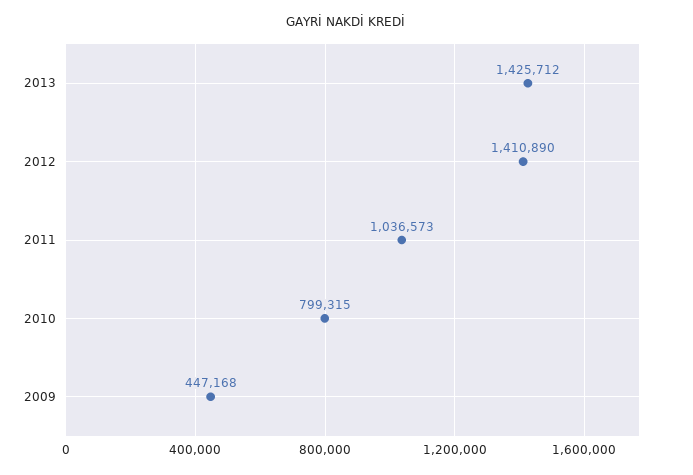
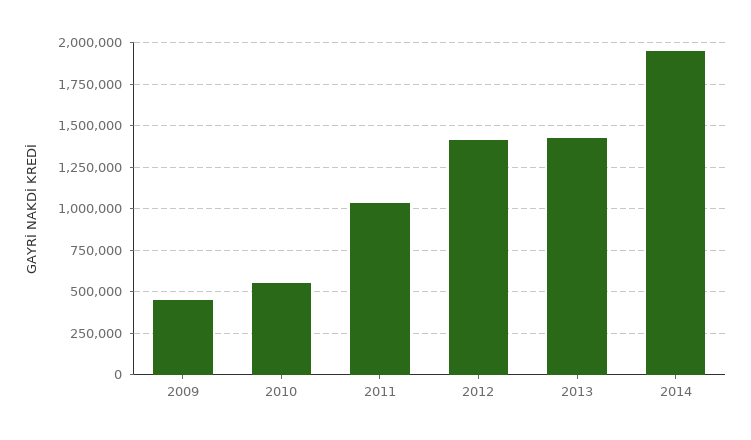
2010: 799315 -> 550000
2014: none -> 1950000

